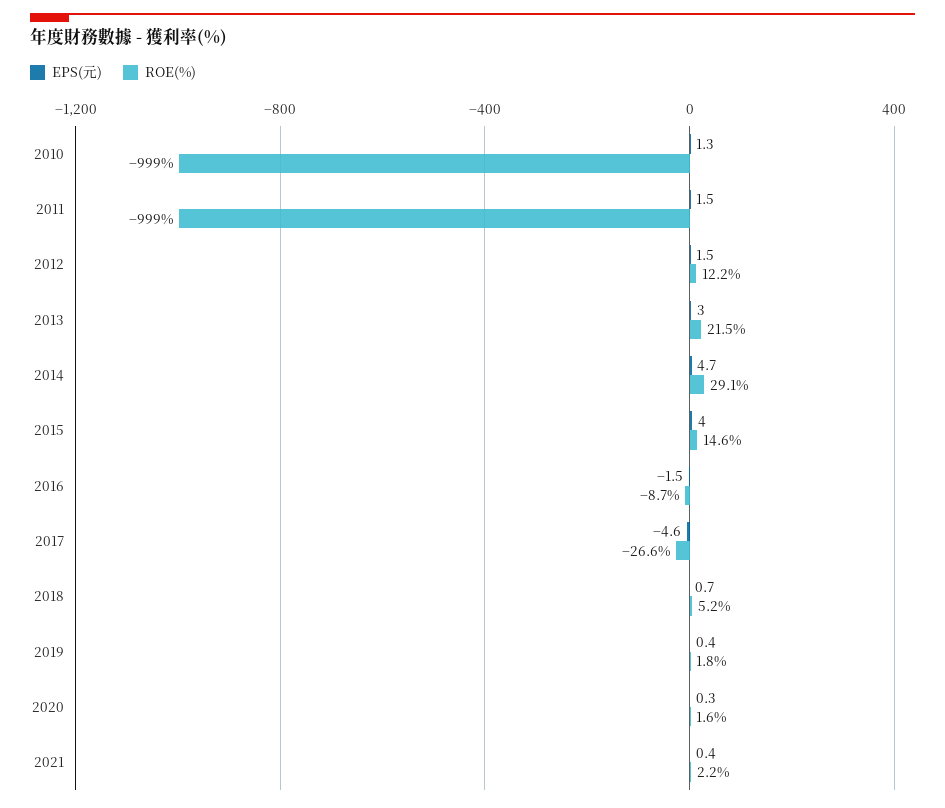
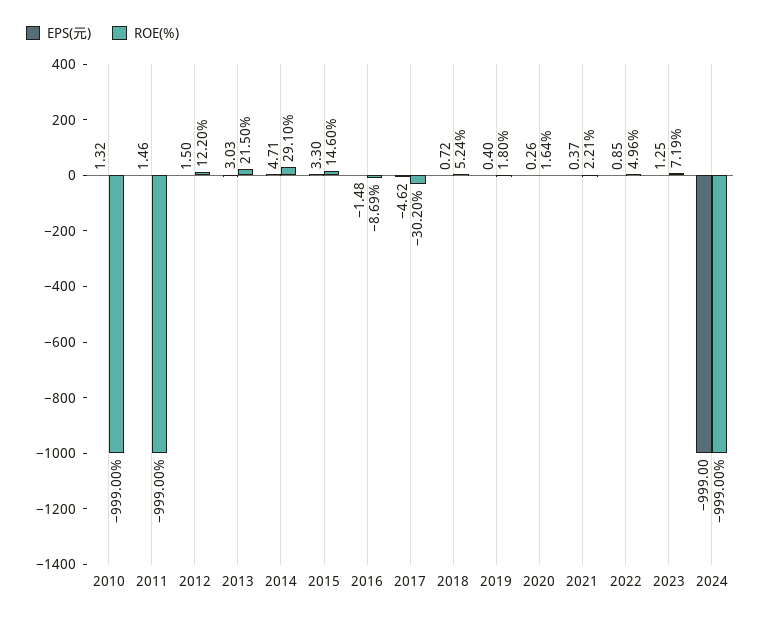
EPS(元), 2015: 4 -> 3.3
ROE(%), 2017: -26.6 -> -30.2
EPS(元), 2022: none -> 0.85
ROE(%), 2022: none -> 4.96
EPS(元), 2023: none -> 1.25
ROE(%), 2023: none -> 7.19
EPS(元), 2024: none -> -999
ROE(%), 2024: none -> -999

